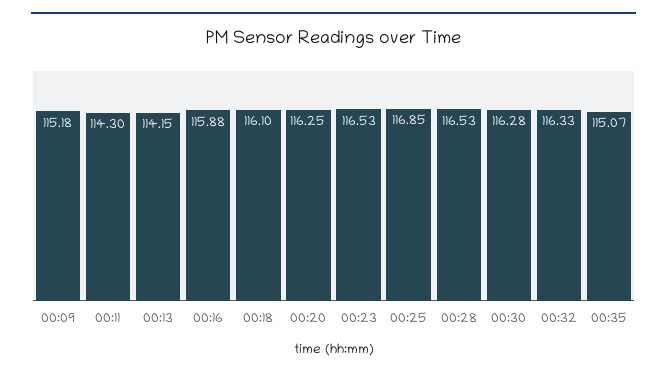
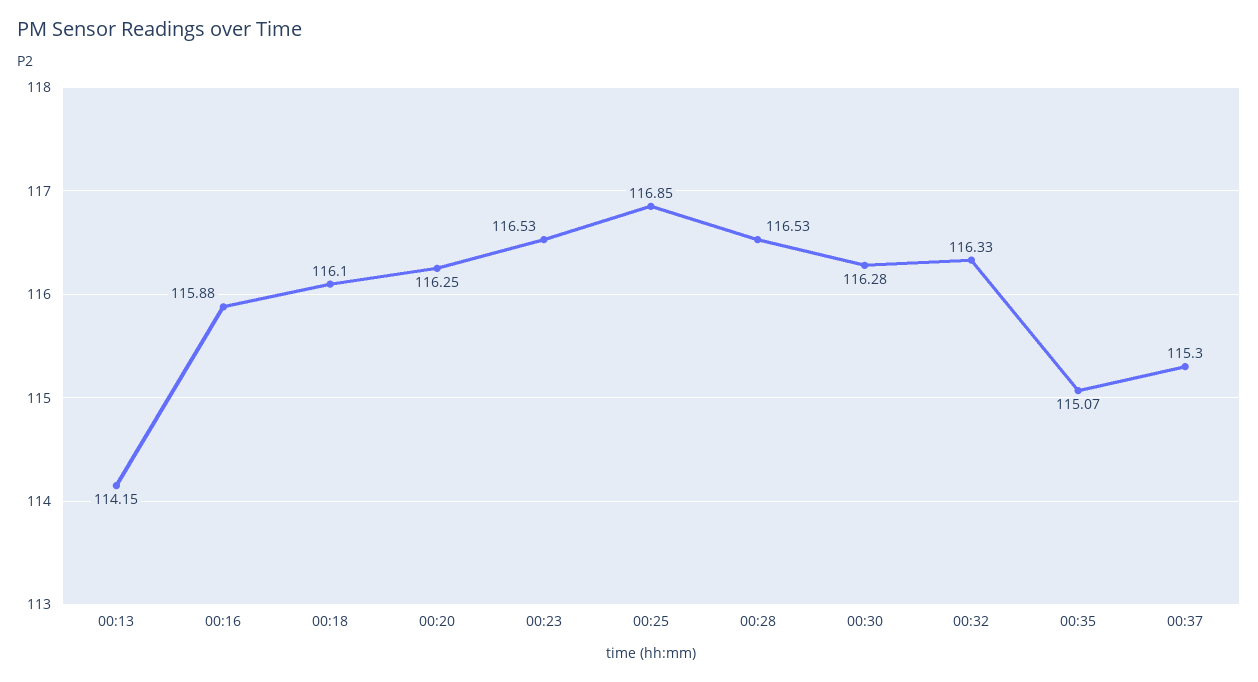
00:09: 115.18 -> none
00:11: 114.3 -> none
00:37: none -> 115.3

